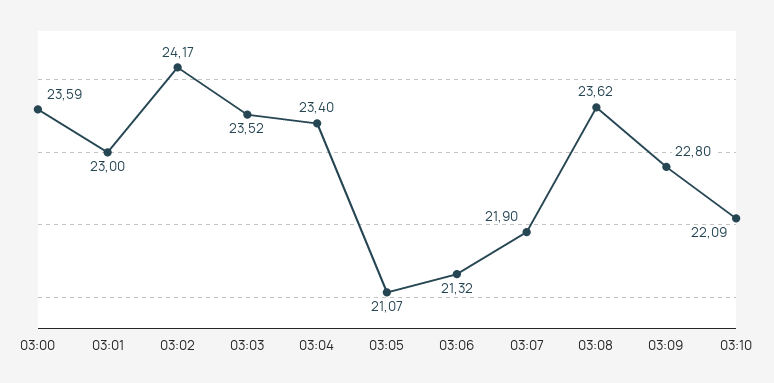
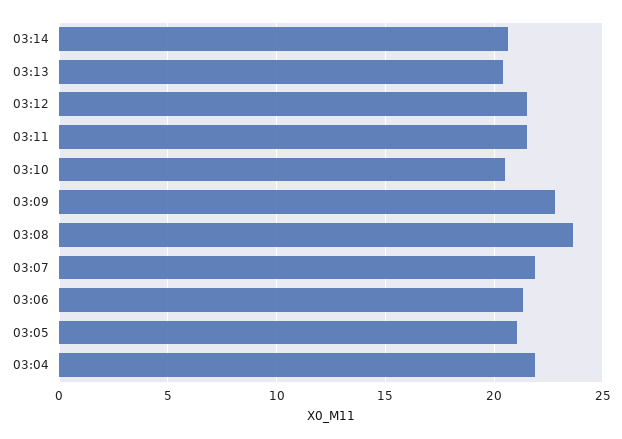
03:00: 23.59 -> none
03:01: 23 -> none
03:02: 24.17 -> none
03:03: 23.52 -> none
03:04: 23.4 -> 22
03:10: 22.09 -> 20.5
03:14: none -> 20.5
03:13: none -> 20.5
03:12: none -> 21.5
03:11: none -> 21.5

